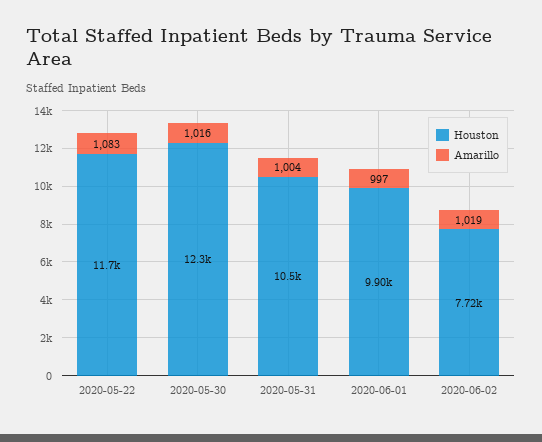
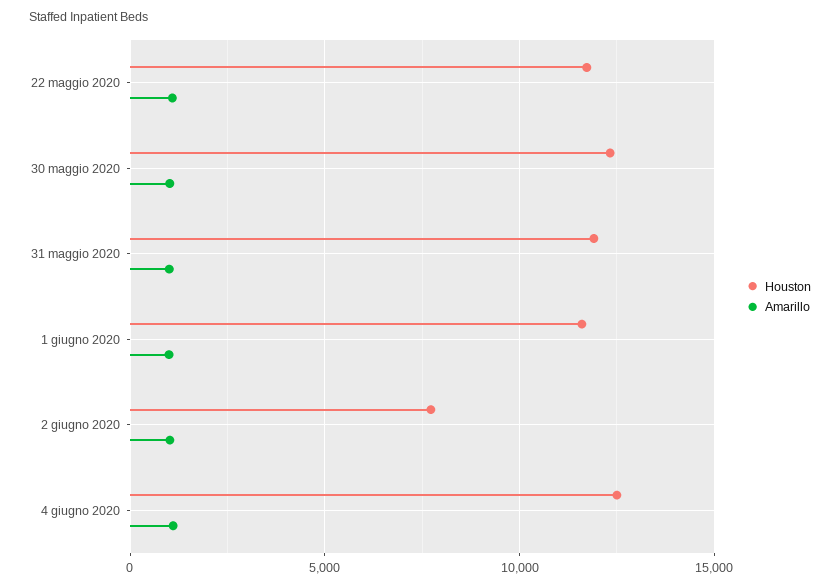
Houston, 2020-05-31: 10500 -> 12000
Houston, 2020-06-01: 9900 -> 11500
Houston, 4 giugno 2020: none -> 12500
Amarillo, 4 giugno 2020: none -> 1000

